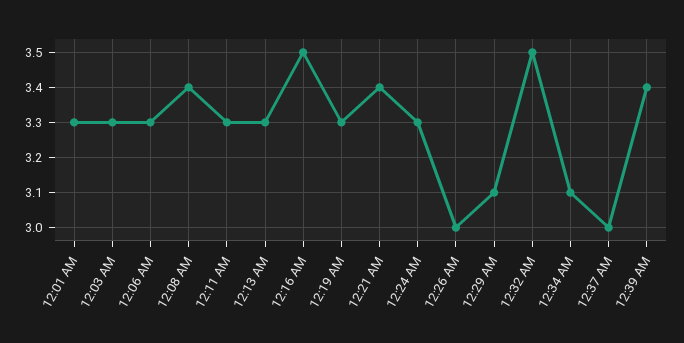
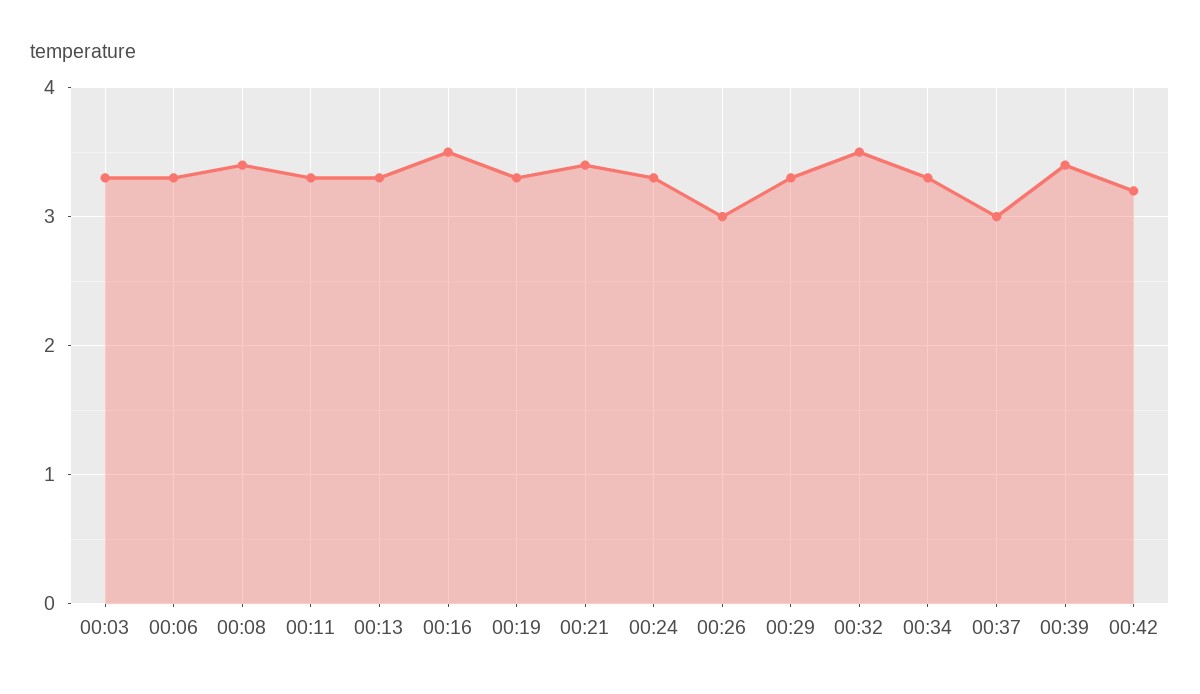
12:01 AM: 3.3 -> none
12:29 AM: 3.1 -> 3.3
12:34 AM: 3.1 -> 3.3
00:42: none -> 3.2

